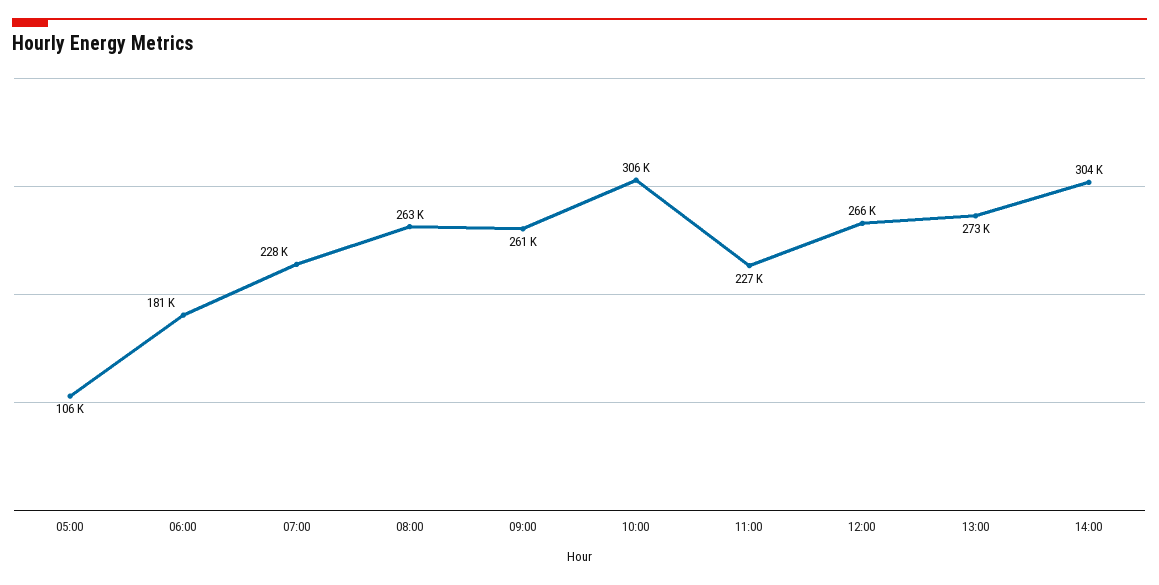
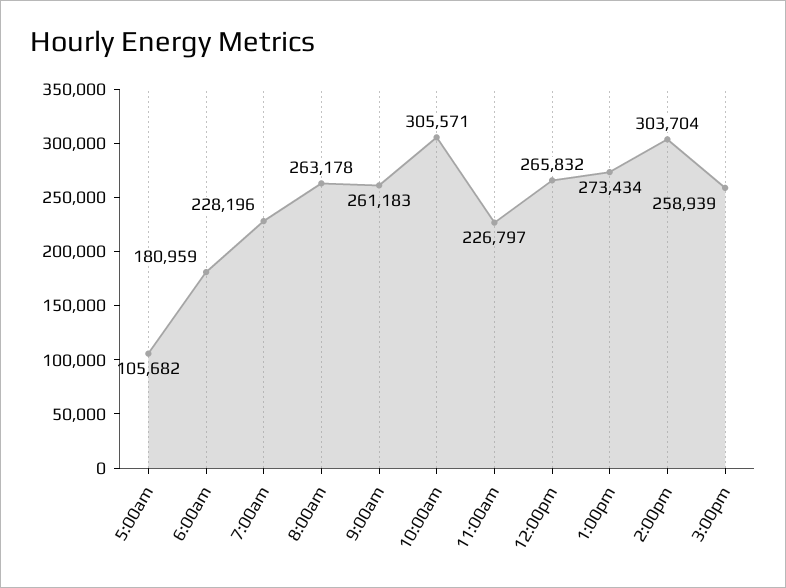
3:00pm: none -> 258939

